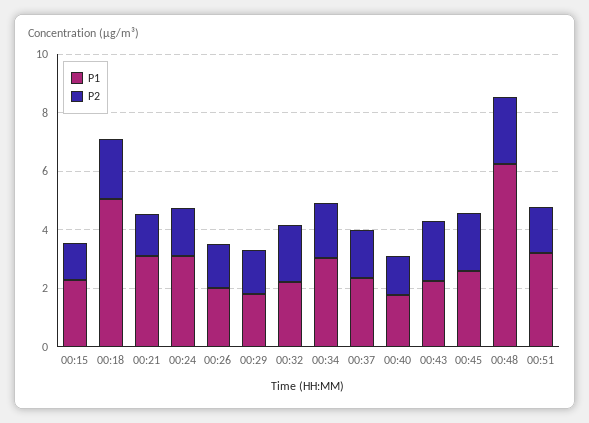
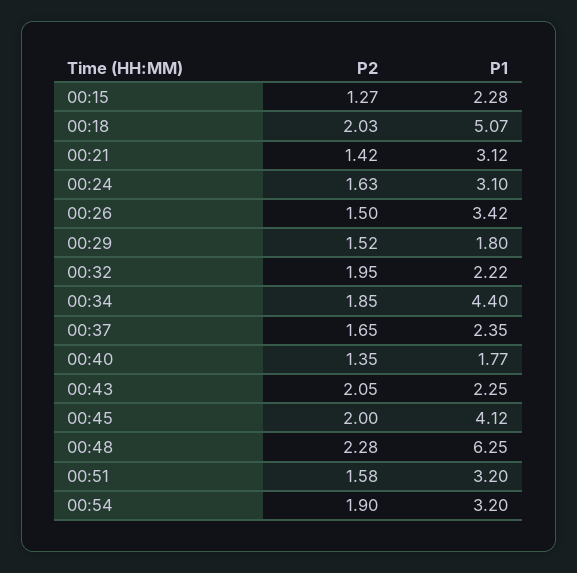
P1, 00:26: 2 -> 3.42
P1, 00:34: 3 -> 4.4
P1, 00:45: 2.5 -> 4.12
P2, 00:54: none -> 1.9
P1, 00:54: none -> 3.2

